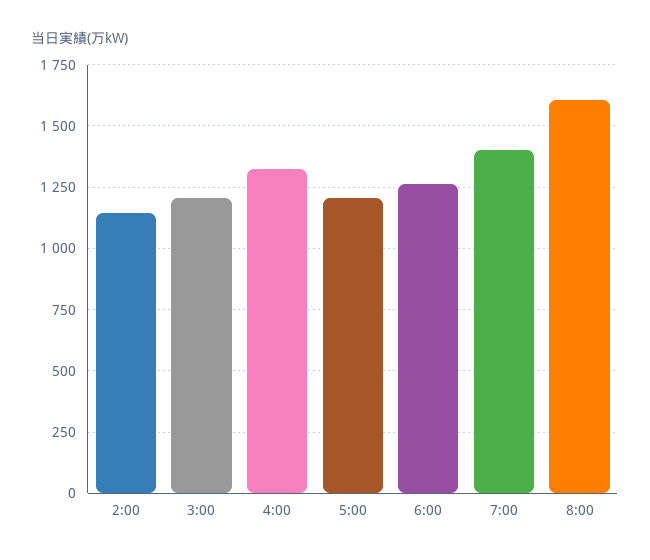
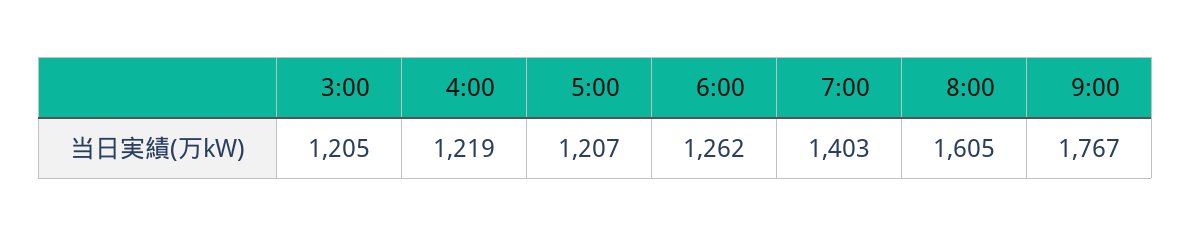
2:00: 1150 -> none
4:00: 1325 -> 1219
9:00: none -> 1767

